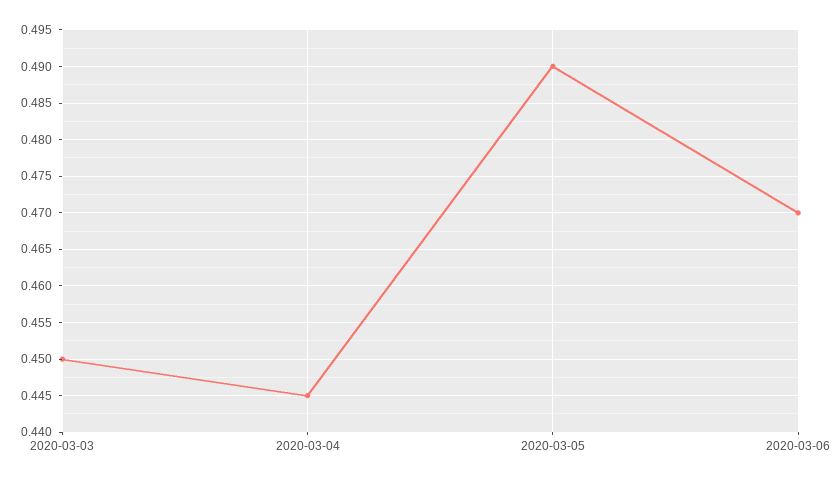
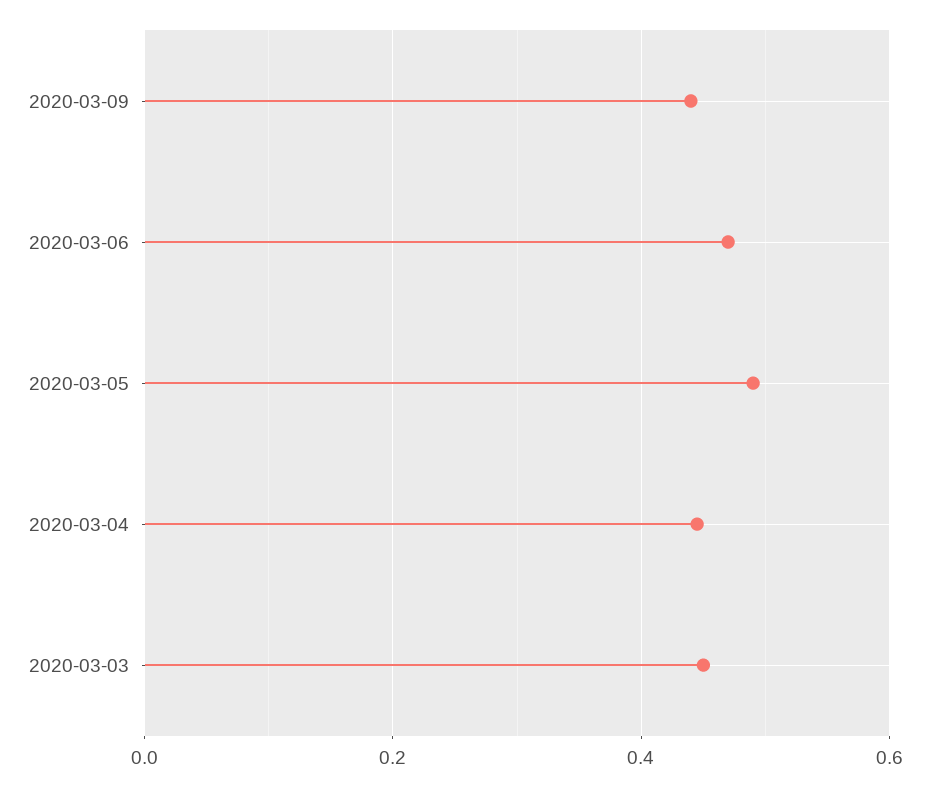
2020-03-09: none -> 0.44

